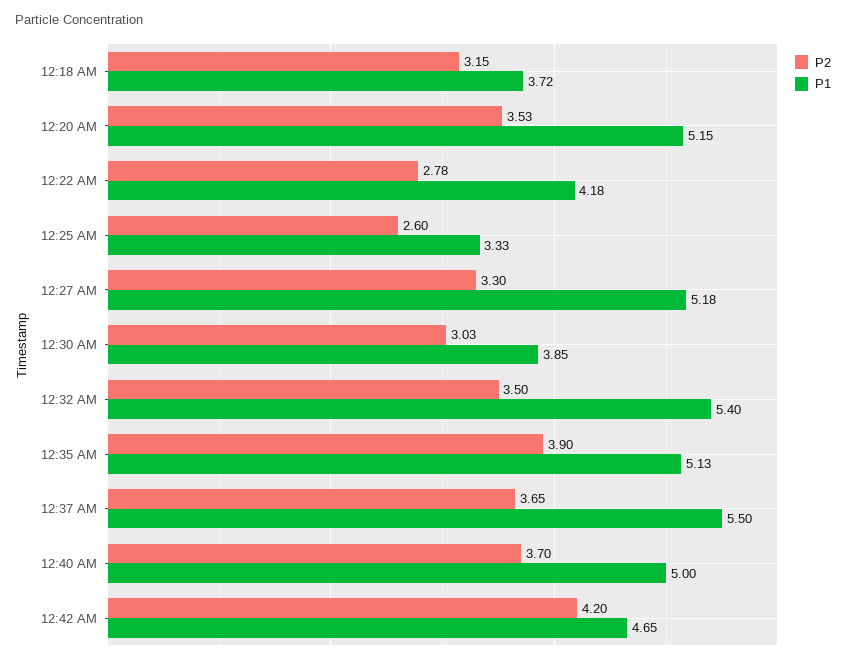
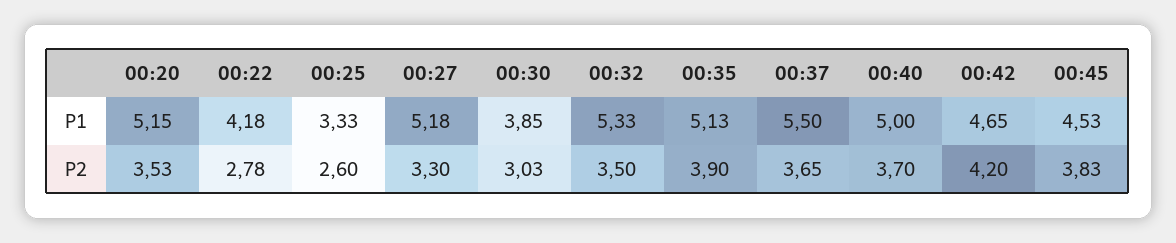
P2, 12:18 AM: 3.15 -> none
P1, 12:18 AM: 3.72 -> none
P1, 12:32 AM: 5.4 -> 5.33
P1, 00:45: none -> 4.53
P2, 00:45: none -> 3.83

